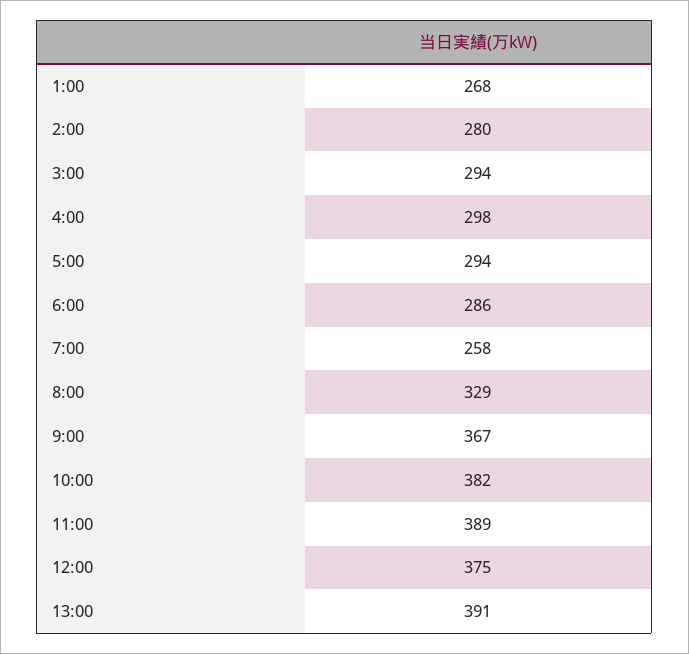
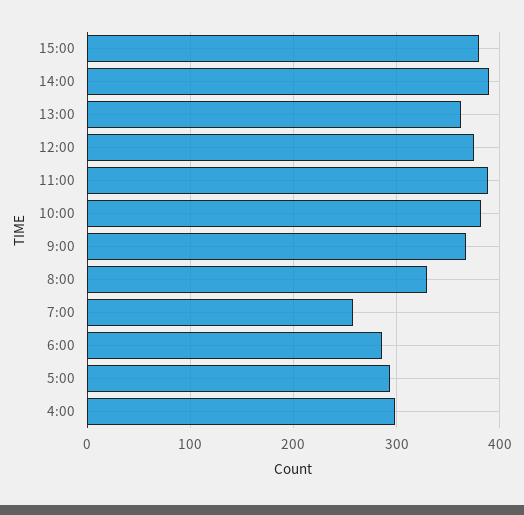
1:00: 268 -> none
2:00: 280 -> none
3:00: 294 -> none
13:00: 391 -> 360
15:00: none -> 380
14:00: none -> 390

